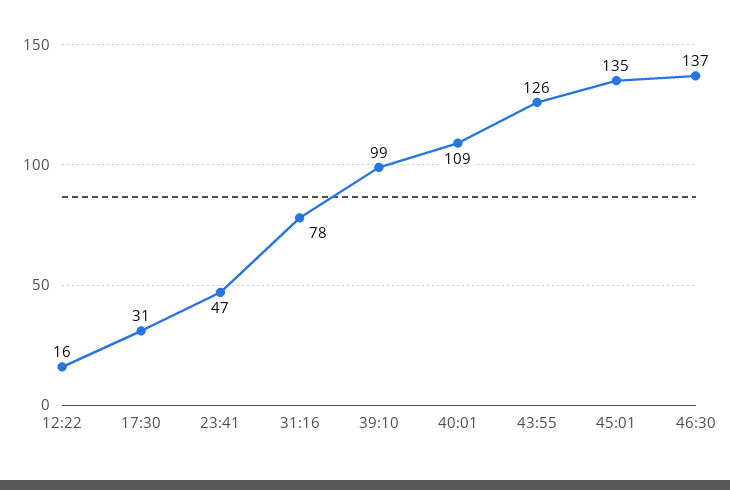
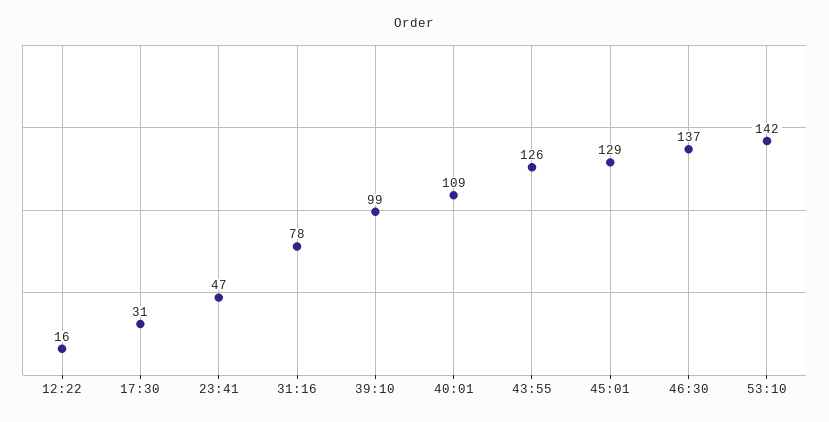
45:01: 135 -> 129
53:10: none -> 142

